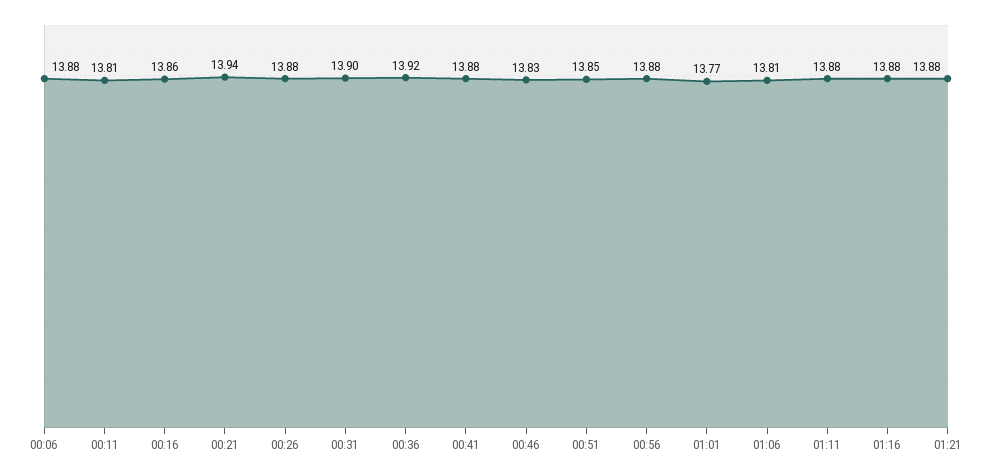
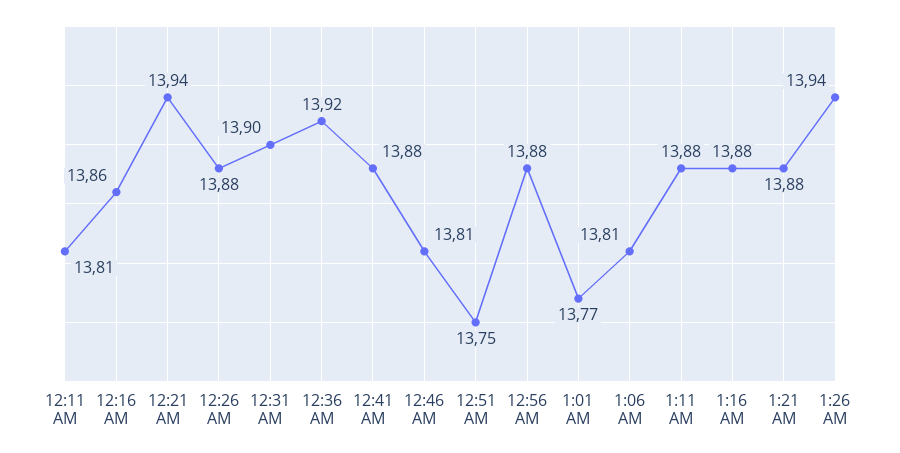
00:06: 13.88 -> none
00:46: 13.83 -> 13.81
00:51: 13.85 -> 13.75
1:26 AM: none -> 13.94

